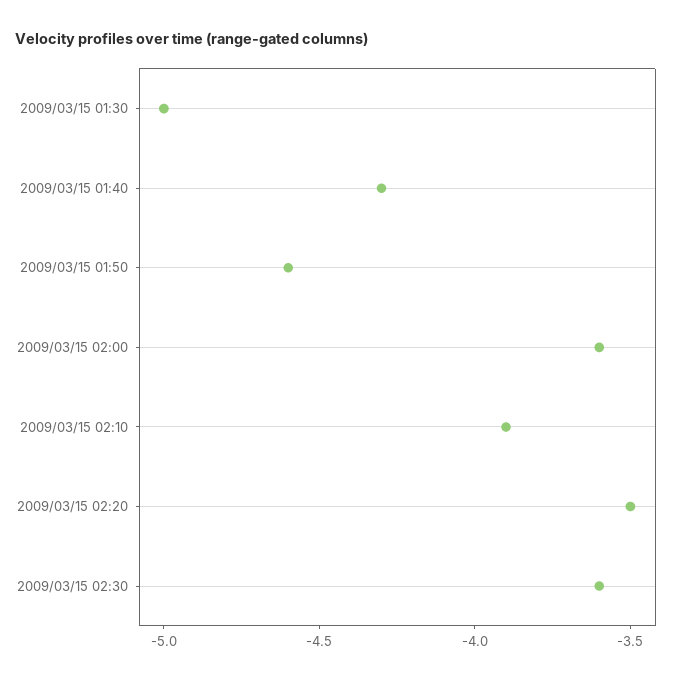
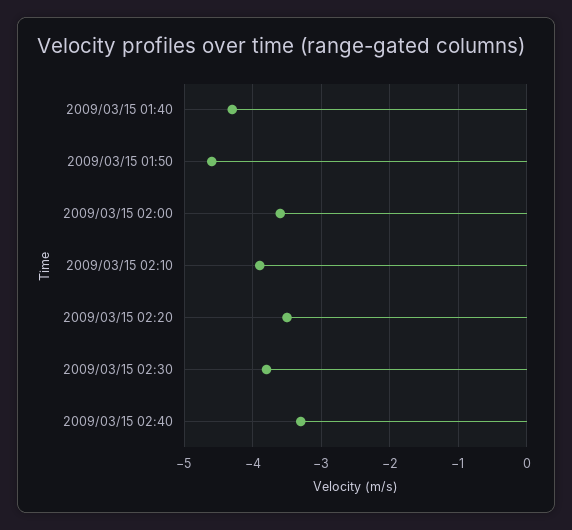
2009/03/15 01:30: -5 -> none
2009/03/15 02:30: -3.6 -> -3.8
2009/03/15 02:40: none -> -3.3

